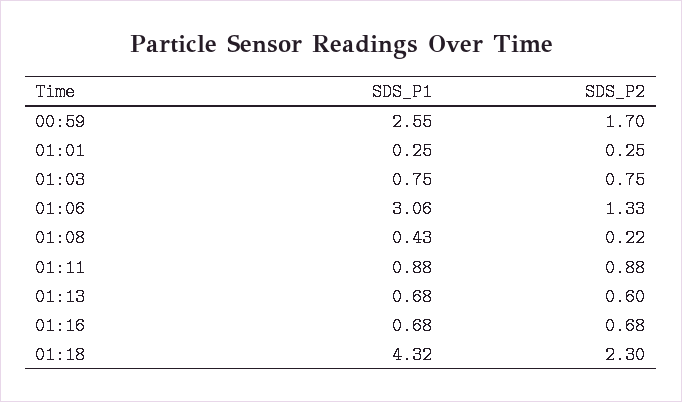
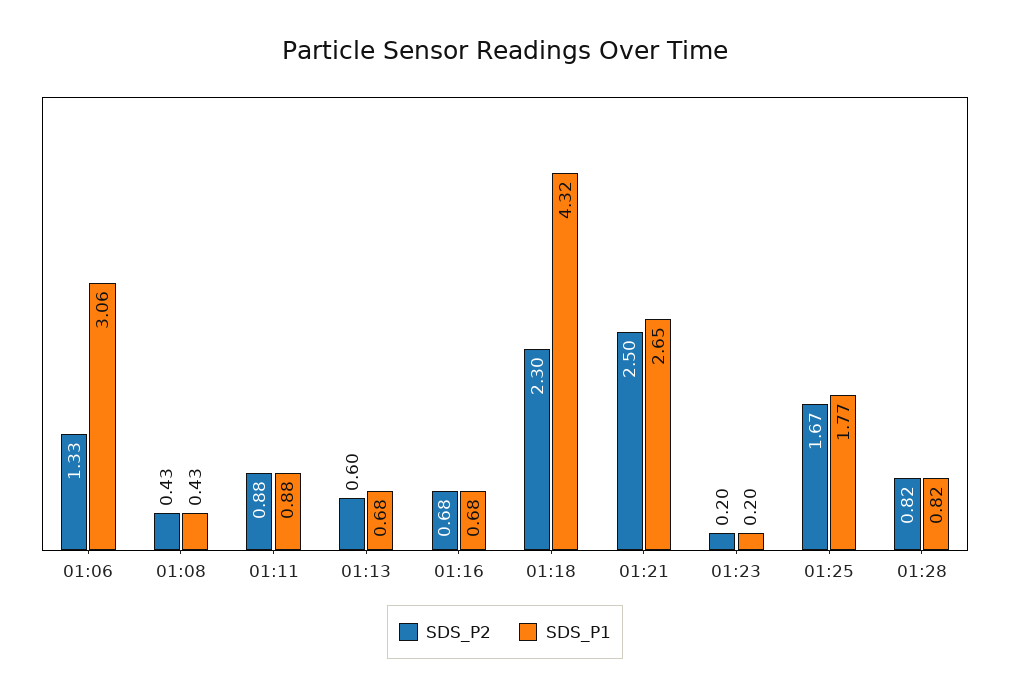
SDS_P1, 00:59: 2.55 -> none
SDS_P2, 00:59: 1.7 -> none
SDS_P1, 01:01: 0.25 -> none
SDS_P2, 01:01: 0.25 -> none
SDS_P1, 01:03: 0.75 -> none
SDS_P2, 01:03: 0.75 -> none
SDS_P2, 01:08: 0.22 -> 0.43
SDS_P2, 01:21: none -> 2.5
SDS_P1, 01:21: none -> 2.65
SDS_P2, 01:23: none -> 0.2
SDS_P1, 01:23: none -> 0.2
SDS_P2, 01:25: none -> 1.67
SDS_P1, 01:25: none -> 1.77
SDS_P2, 01:28: none -> 0.82
SDS_P1, 01:28: none -> 0.82

